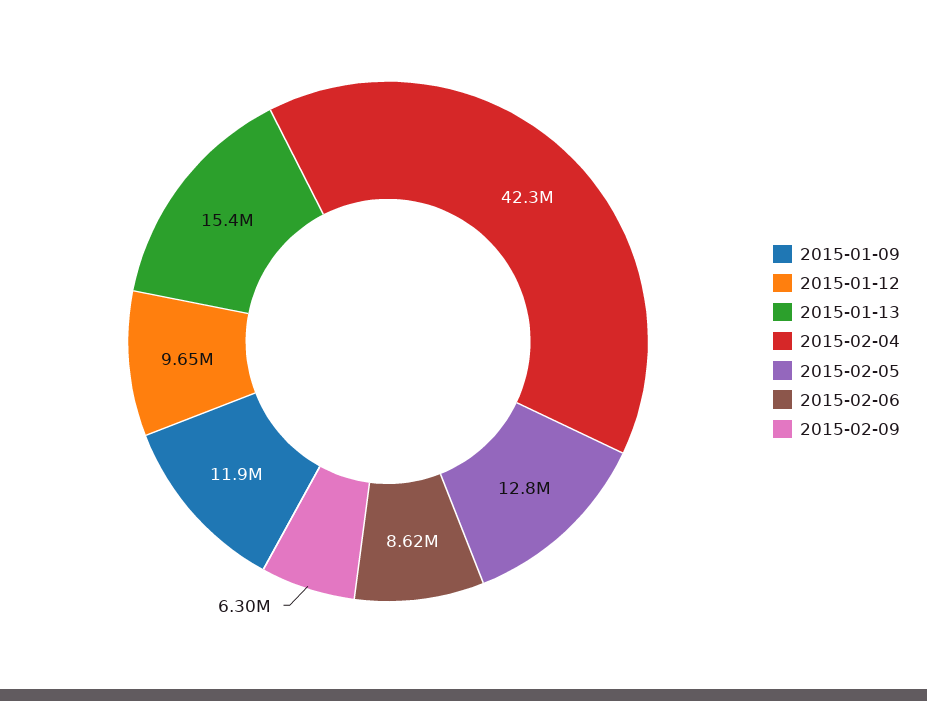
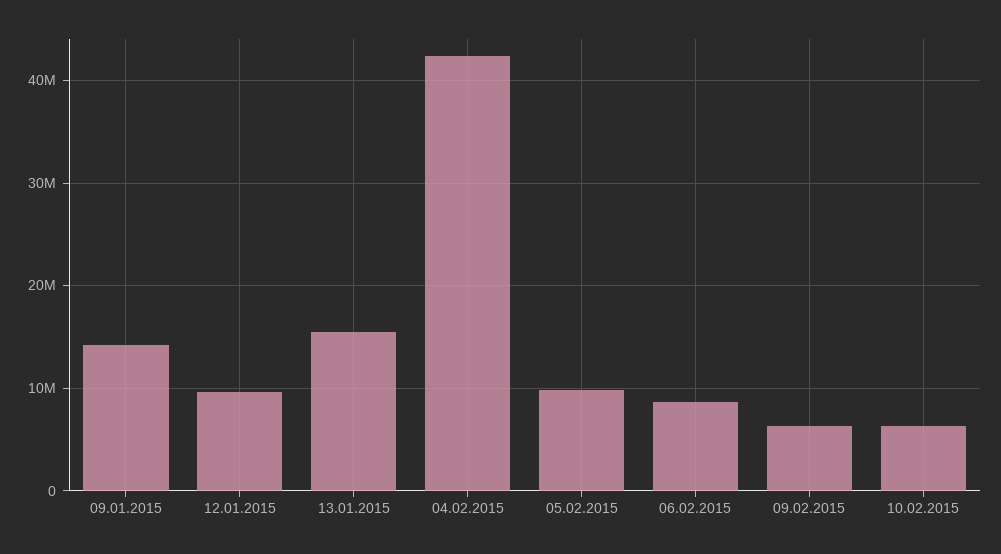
2015-01-09: 11900000 -> 14000000
2015-02-05: 12800000 -> 10000000
10.02.2015: none -> 6000000

